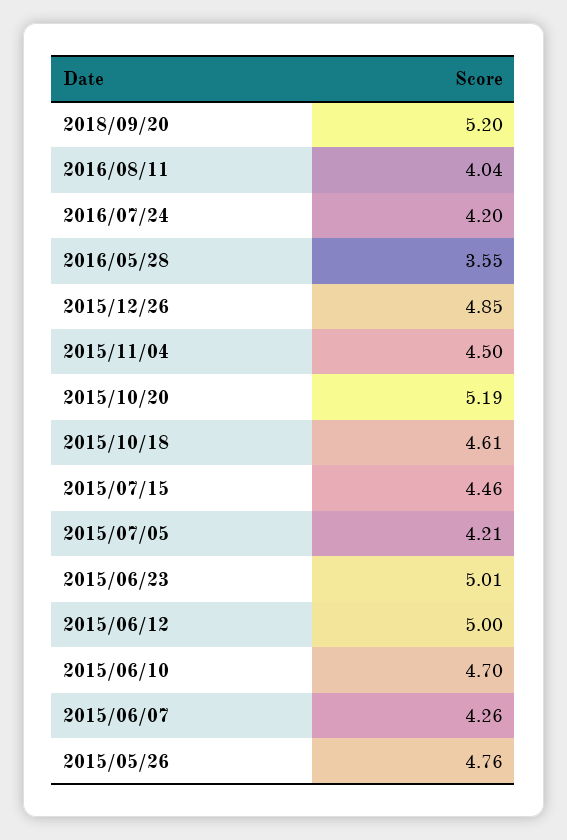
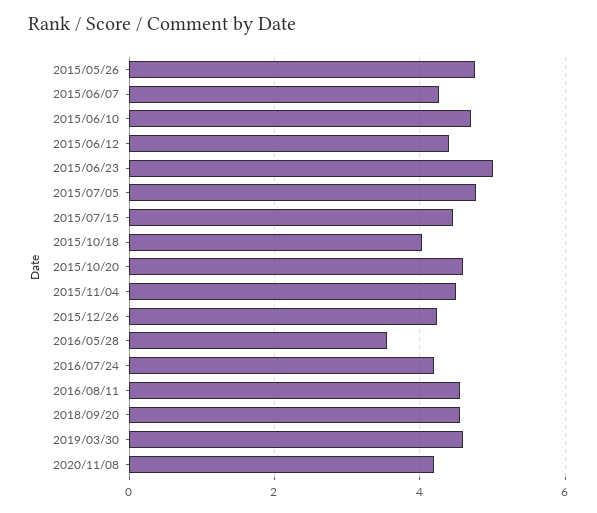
2018/09/20: 5.2 -> 4.6
2016/08/11: 4.04 -> 4.6
2015/12/26: 4.85 -> 4.2
2015/10/20: 5.19 -> 4.6
2015/10/18: 4.61 -> 4
2015/07/05: 4.21 -> 4.8
2015/06/12: 5 -> 4.4
2019/03/30: none -> 4.6
2020/11/08: none -> 4.2

